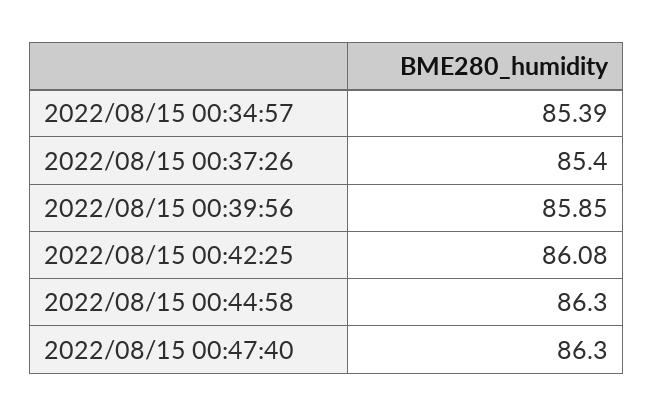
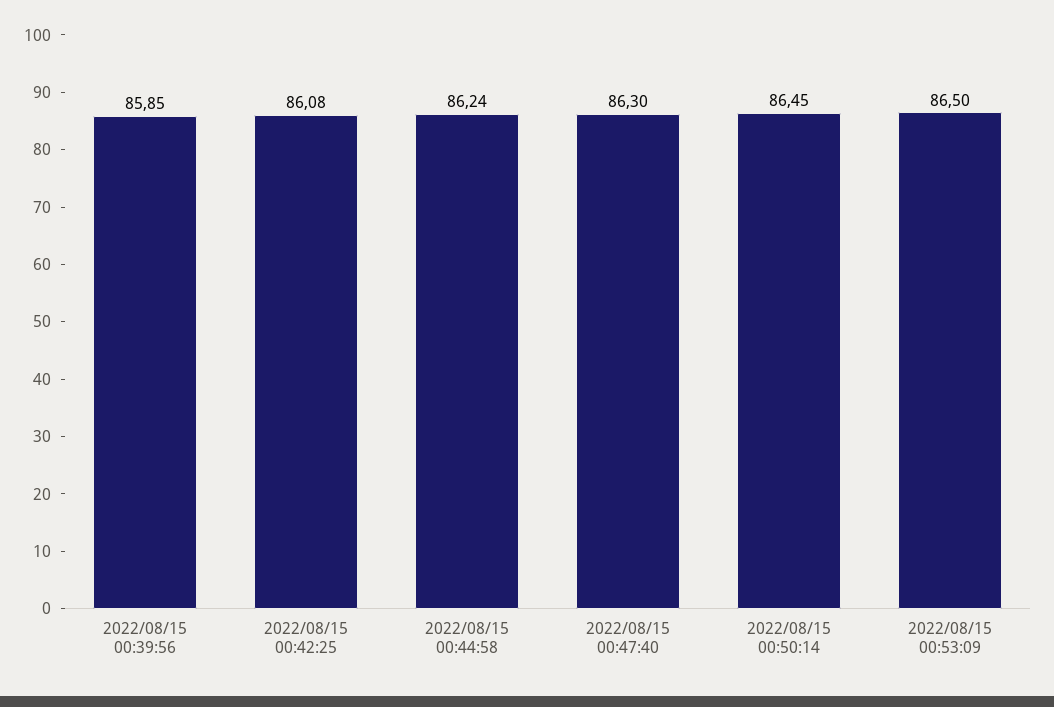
2022/08/15 00:34:57: 85.39 -> none
2022/08/15 00:37:26: 85.4 -> none
2022/08/15 00:44:58: 86.3 -> 86.24
2022/08/15 00:50:14: none -> 86.45
2022/08/15 00:53:09: none -> 86.5

